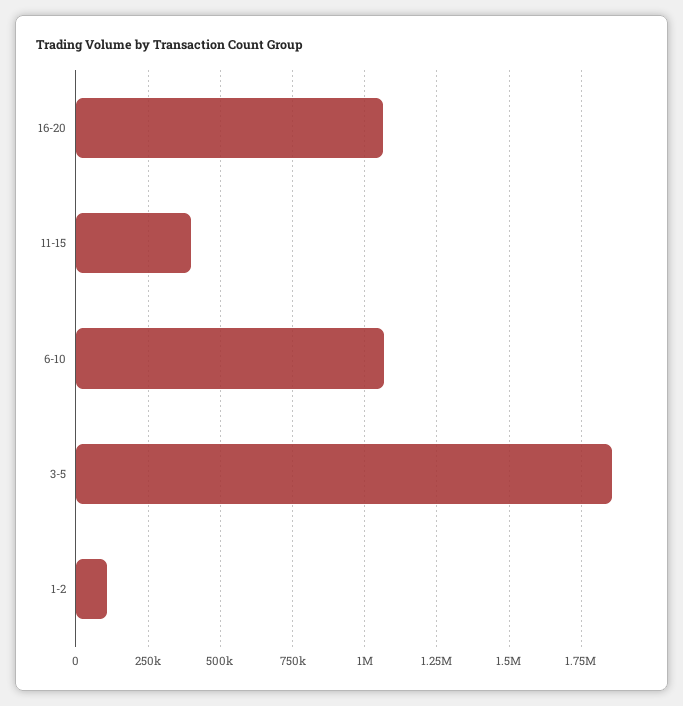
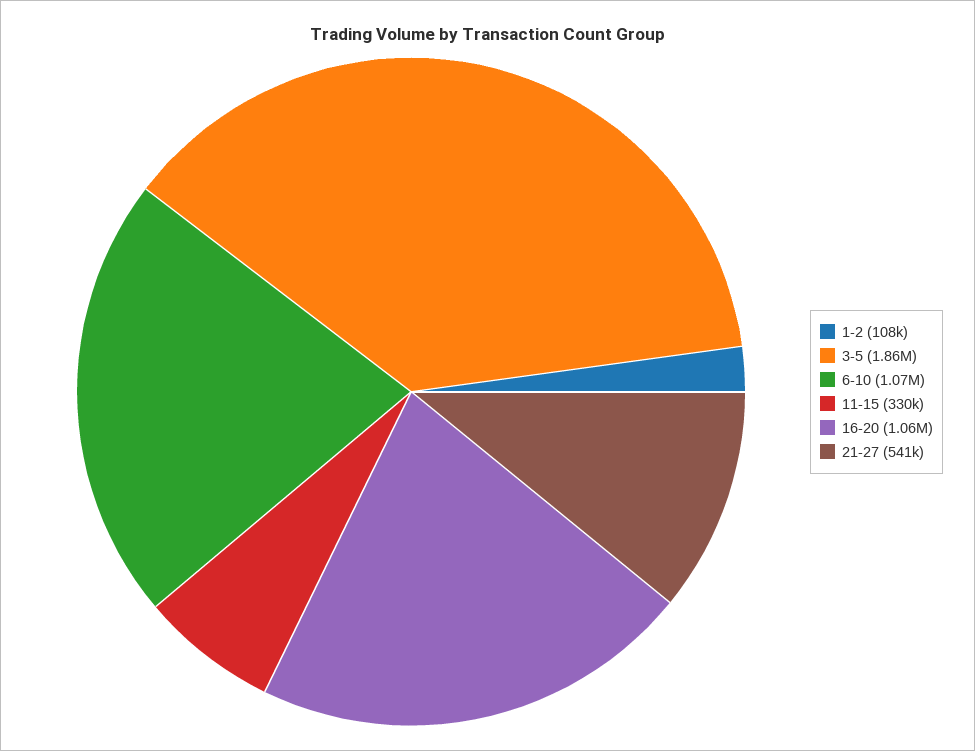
11-15: 400000 -> 330000
21-27: none -> 541000

